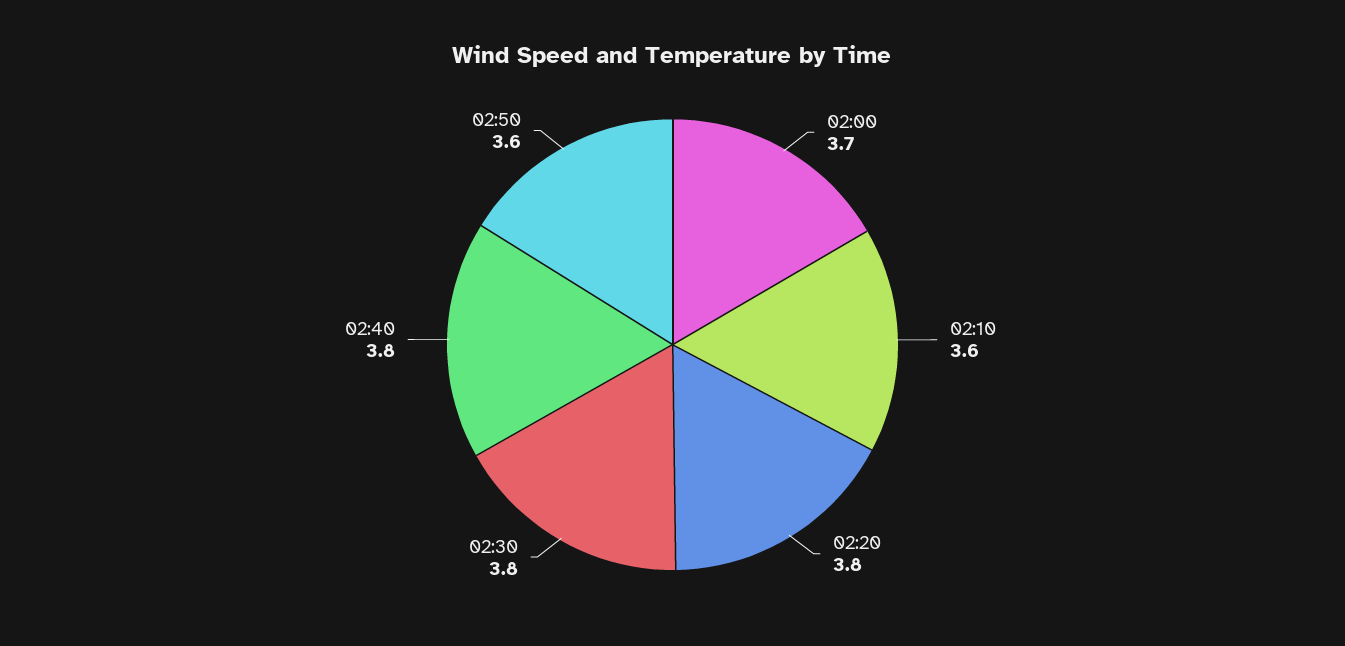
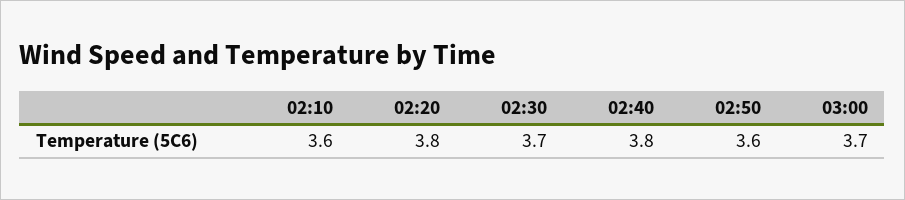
02:00: 3.7 -> none
02:30: 3.8 -> 3.7
03:00: none -> 3.7

